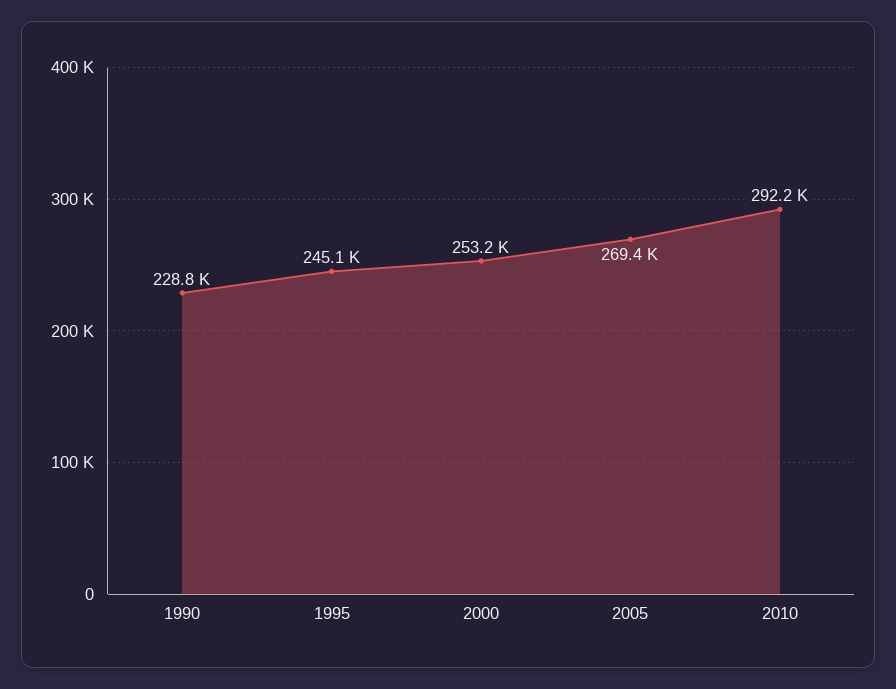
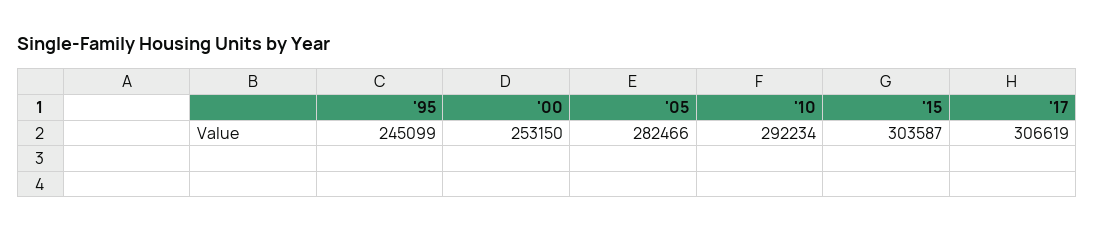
1990: 228800 -> none
2005: 269400 -> 282466
'15: none -> 303587
'17: none -> 306619

